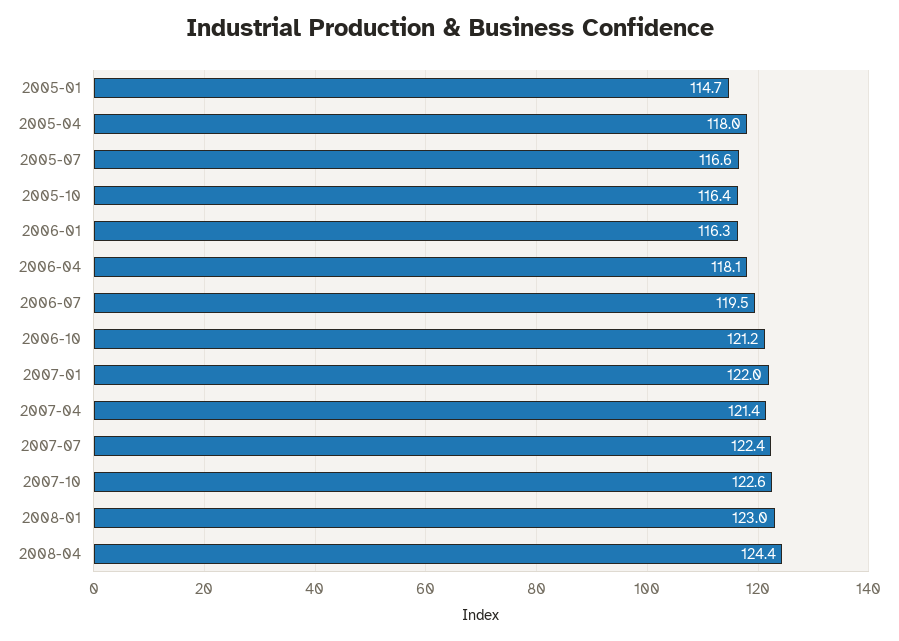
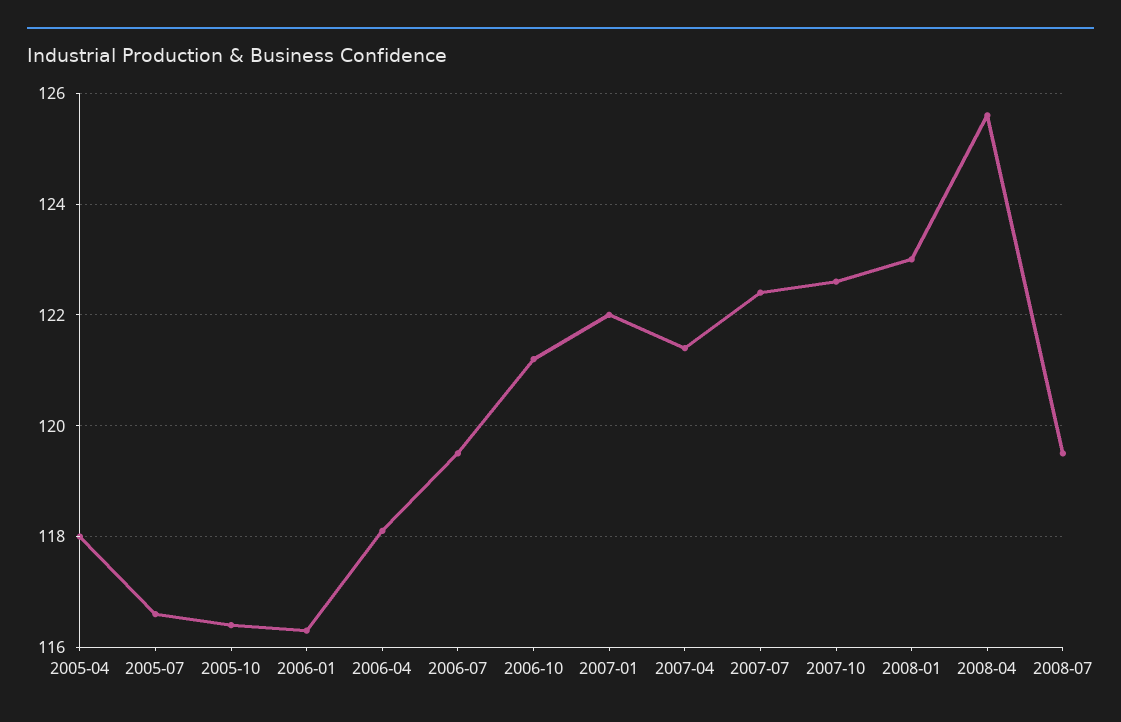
2005-01: 114.7 -> none
2008-04: 124.4 -> 125.5
2008-07: none -> 119.5

